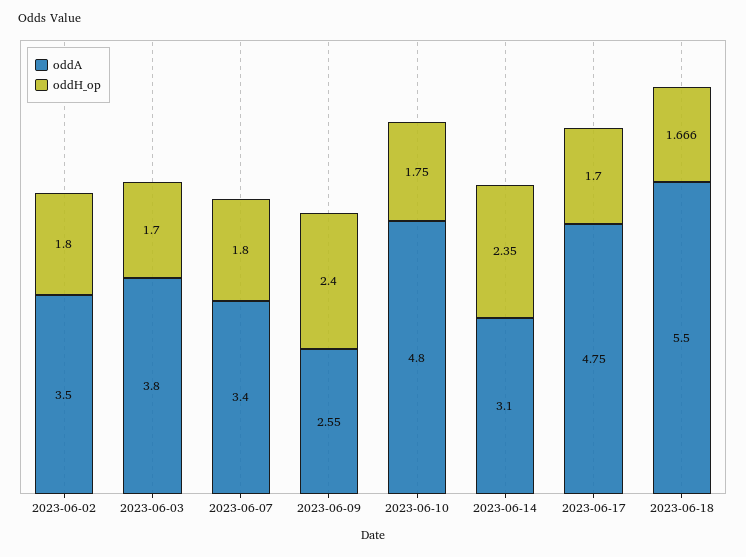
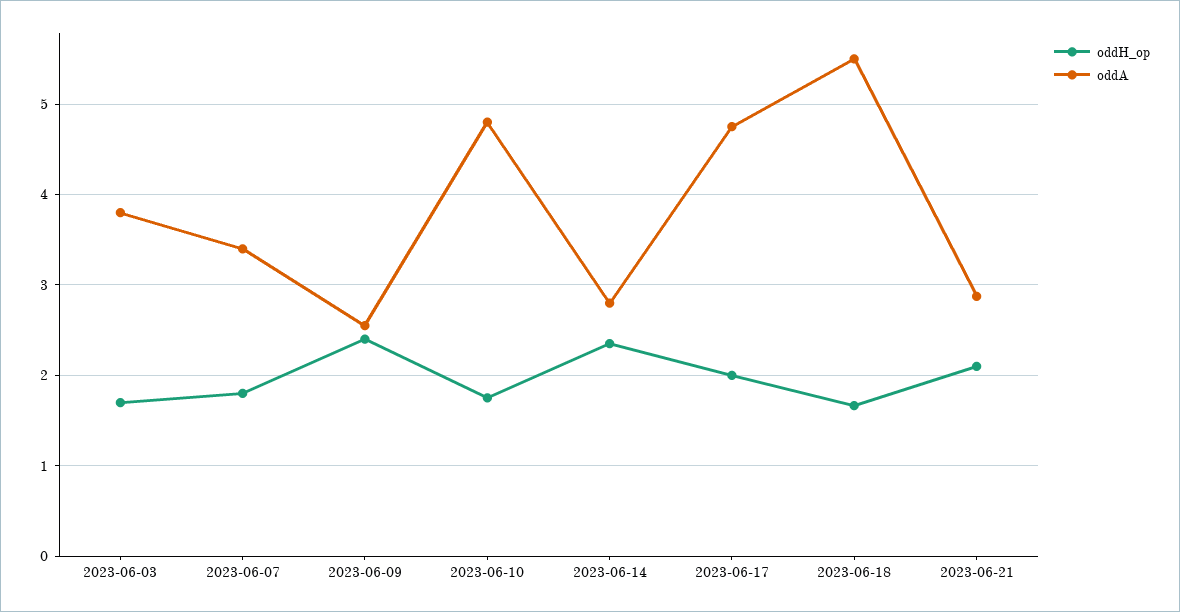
oddA, 2023-06-02: 3.5 -> none
oddH_op, 2023-06-02: 1.8 -> none
oddA, 2023-06-14: 3.1 -> 2.8
oddH_op, 2023-06-17: 1.7 -> 2
oddH_op, 2023-06-21: none -> 2.1
oddA, 2023-06-21: none -> 2.9

